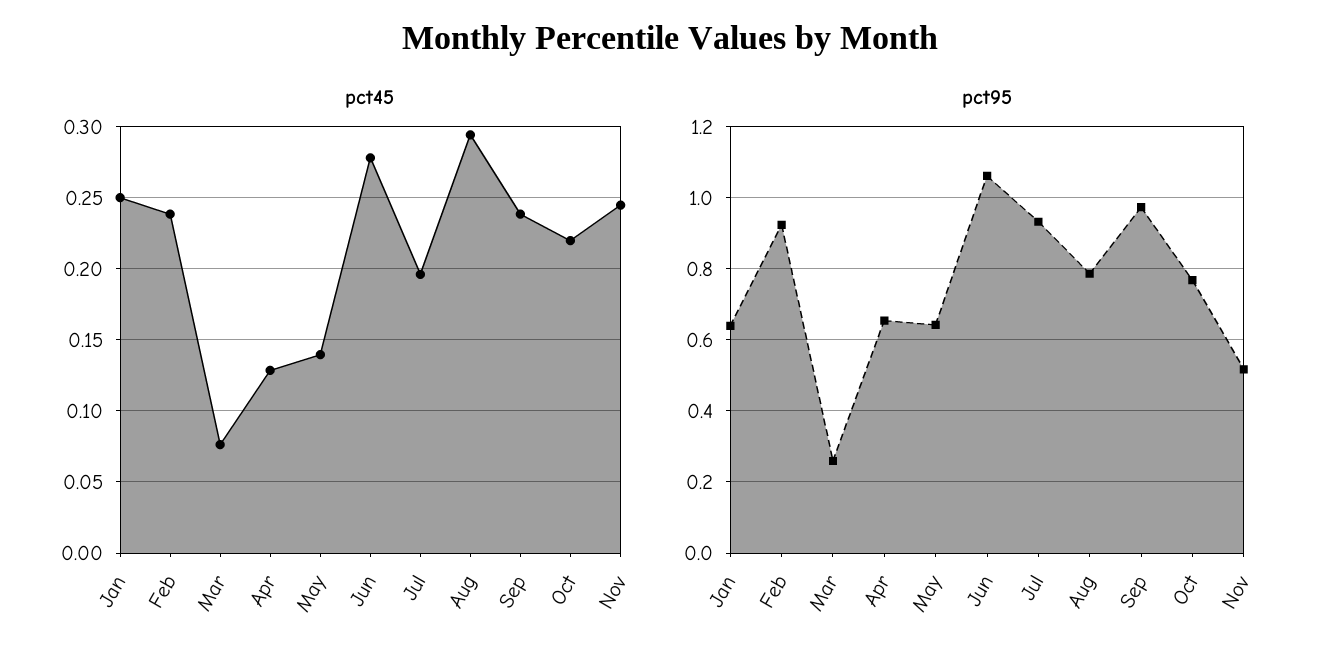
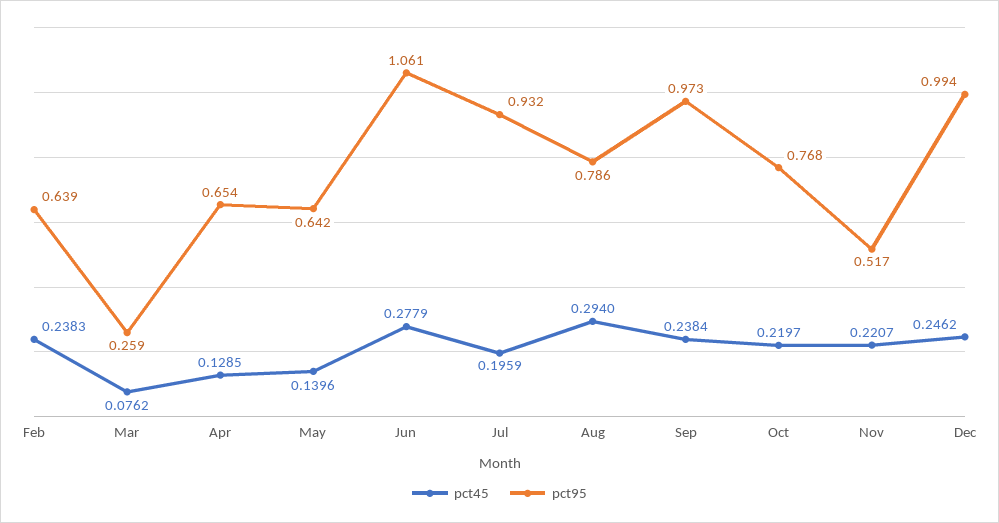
pct45, Jan: 0.25 -> none
pct45, Nov: 0.245 -> 0.2207
pct95, Jan: 0.64 -> none
pct95, Feb: 0.92 -> 0.639
pct45, Dec: none -> 0.2462
pct95, Dec: none -> 0.994

